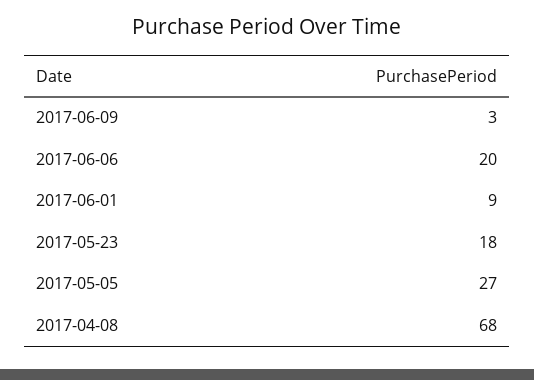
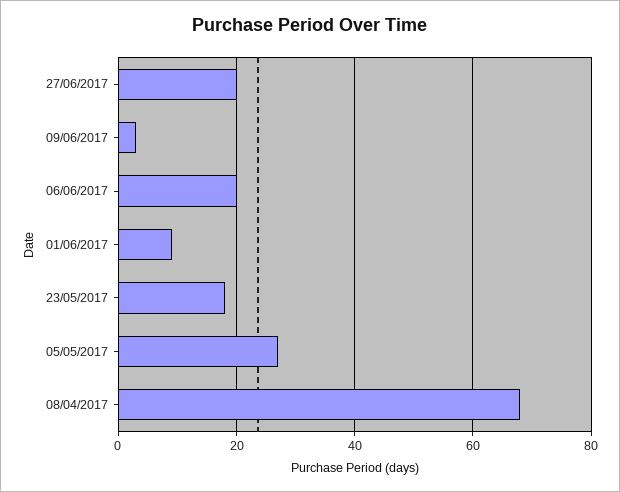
27/06/2017: none -> 20

